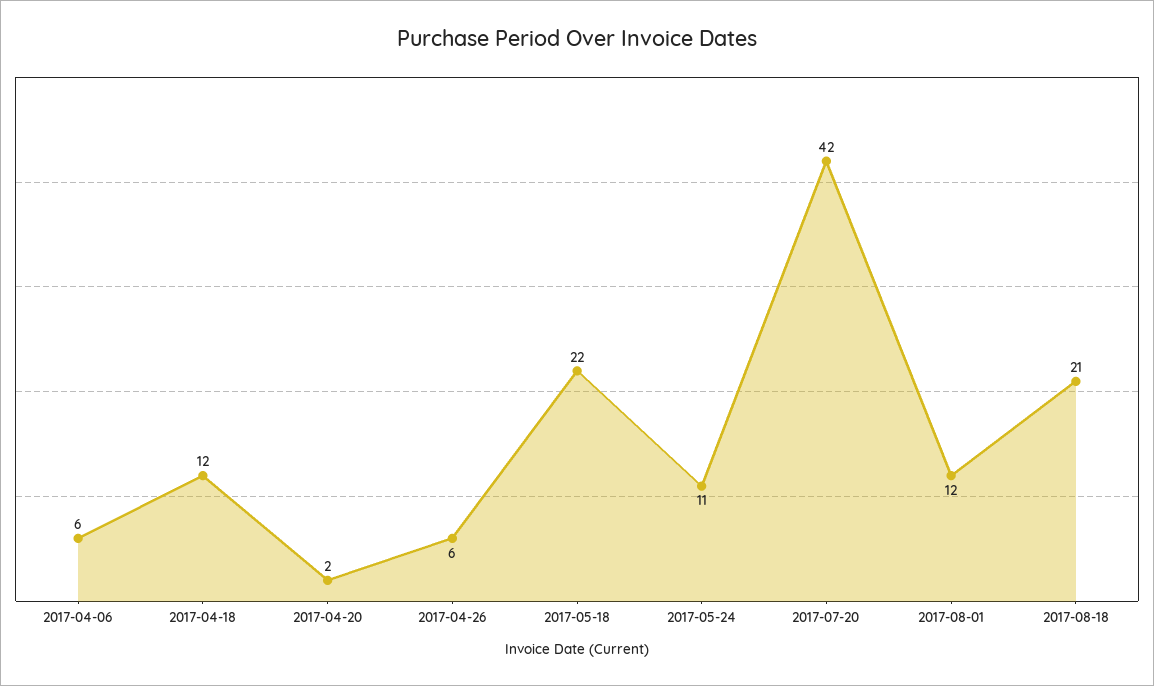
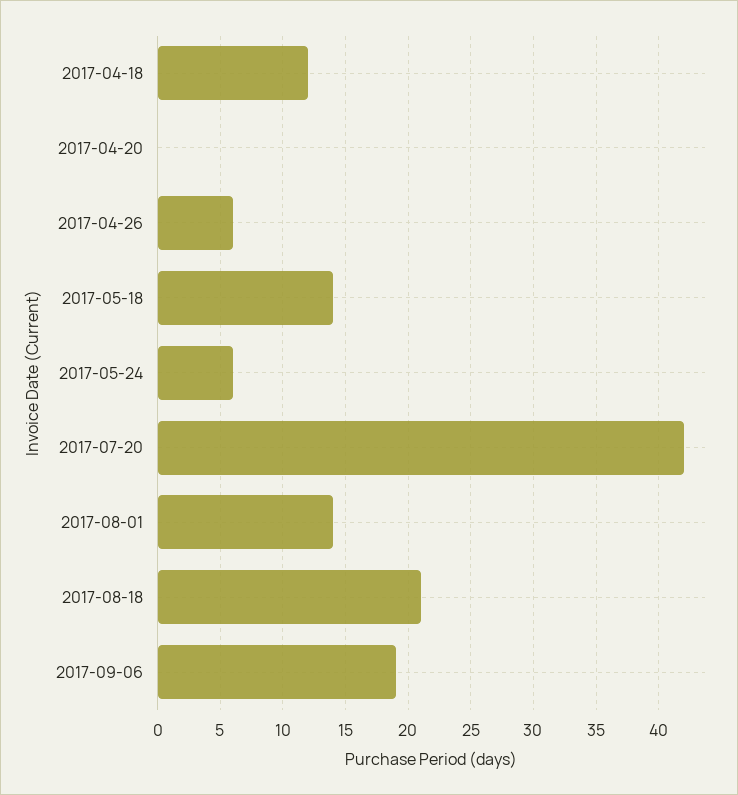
2017-04-06: 6 -> none
2017-04-20: 2 -> 0
2017-05-18: 22 -> 14
2017-05-24: 11 -> 6
2017-08-01: 12 -> 14
2017-09-06: none -> 19

